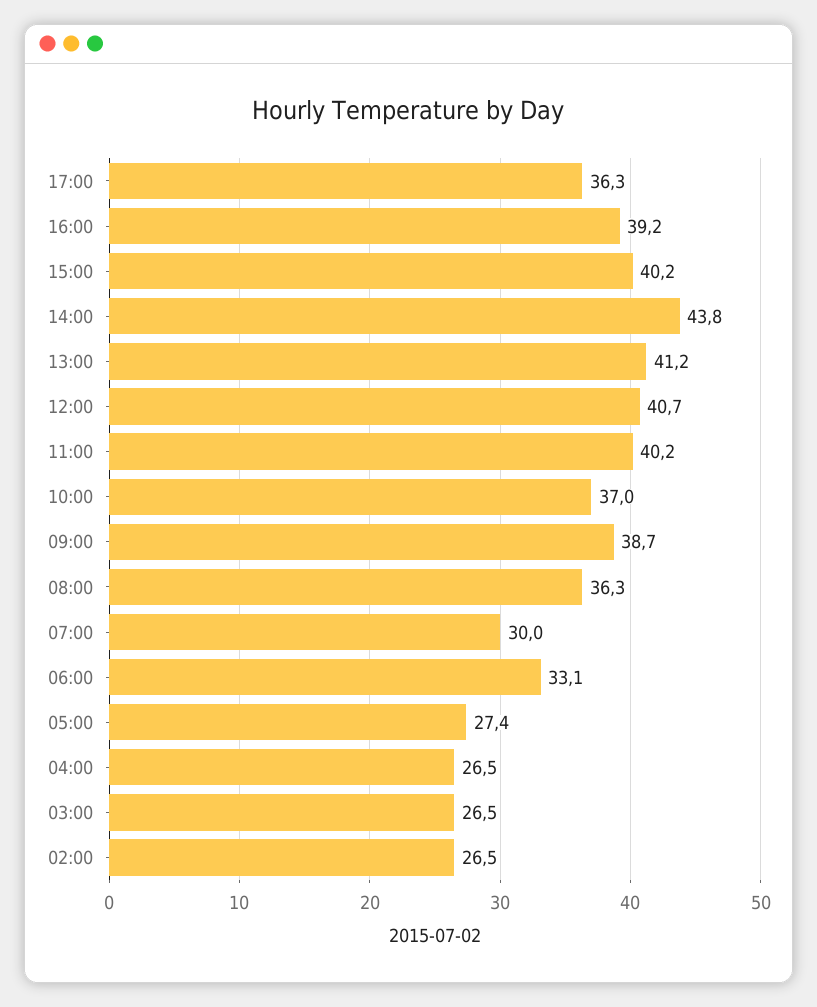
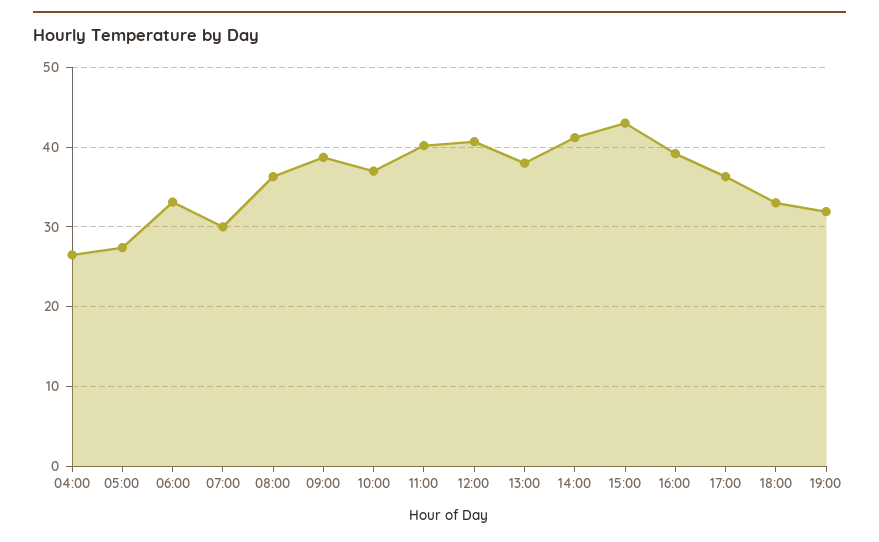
15:00: 40.2 -> 43
14:00: 43.8 -> 41
13:00: 41.2 -> 38
03:00: 26.5 -> none
02:00: 26.5 -> none
18:00: none -> 33
19:00: none -> 32

